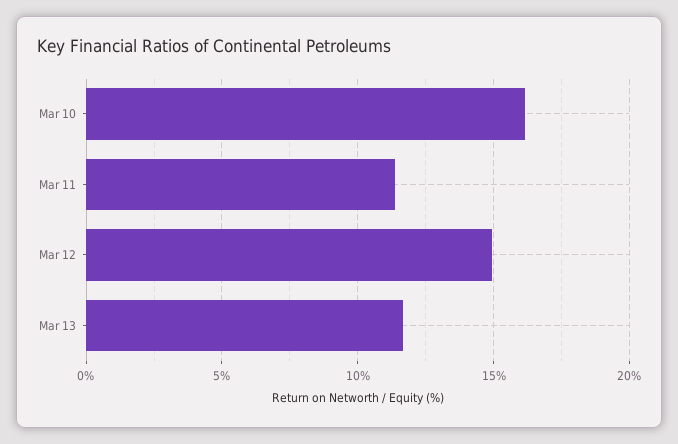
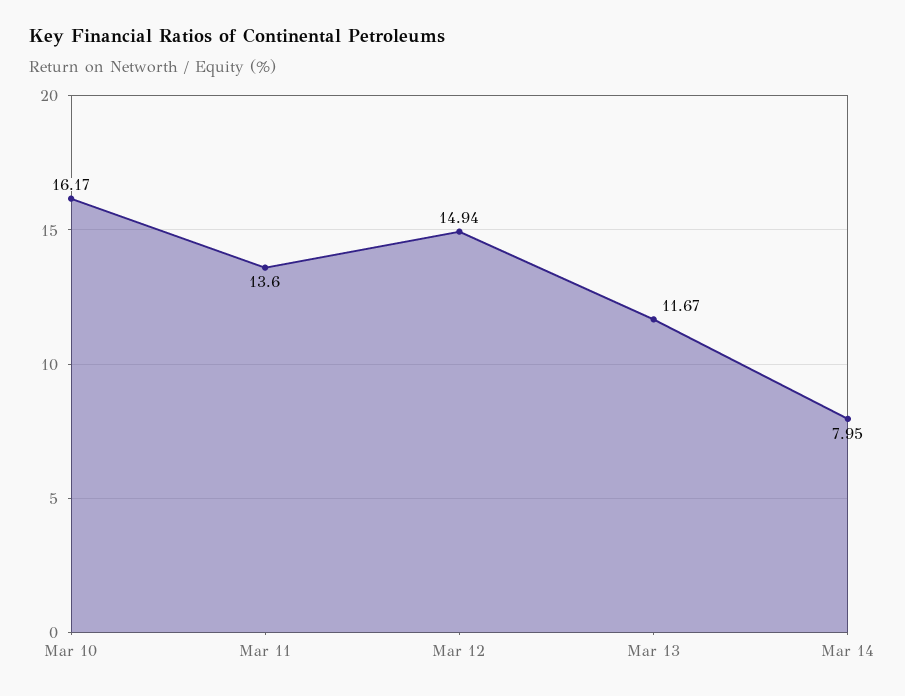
Mar 11: 11.5 -> 13.6
Mar 14: none -> 7.95

